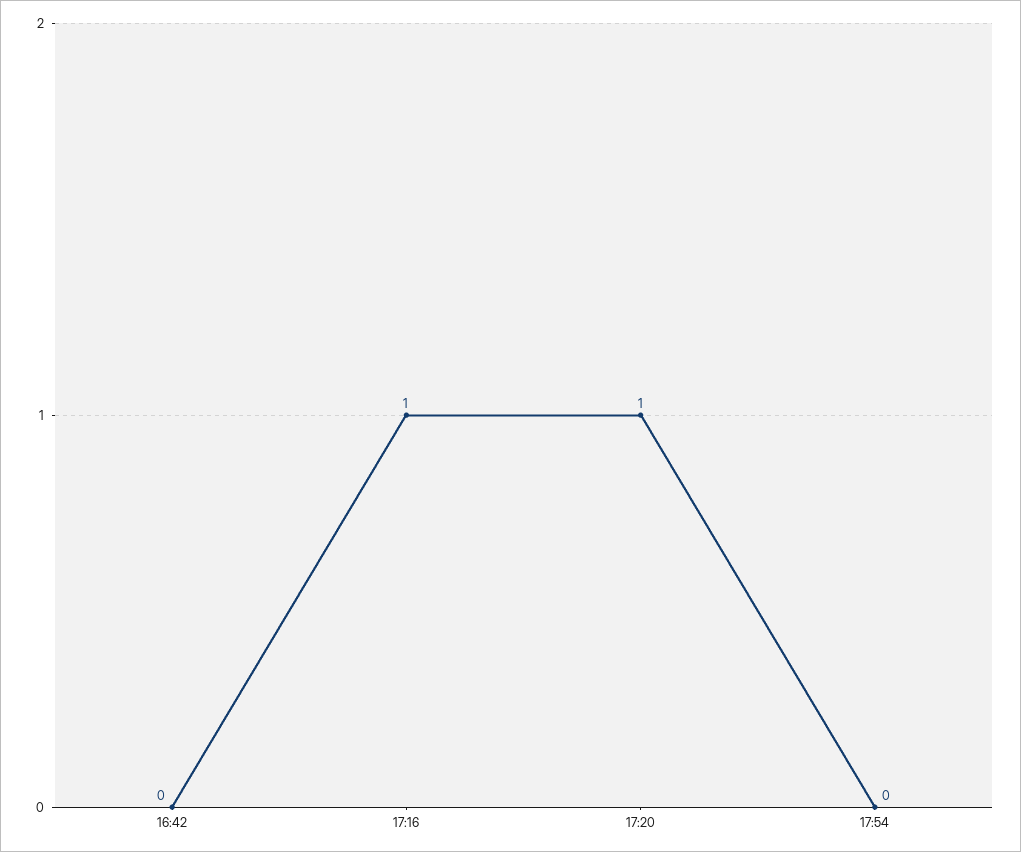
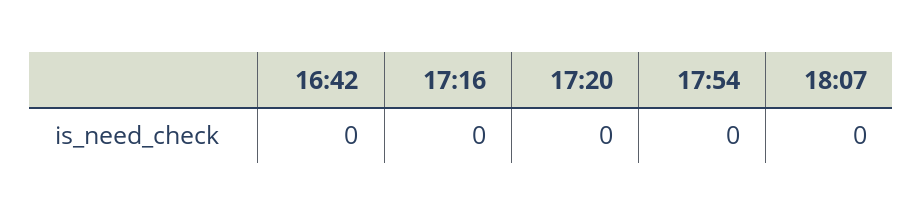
17:16: 1 -> 0
17:20: 1 -> 0
18:07: none -> 0

